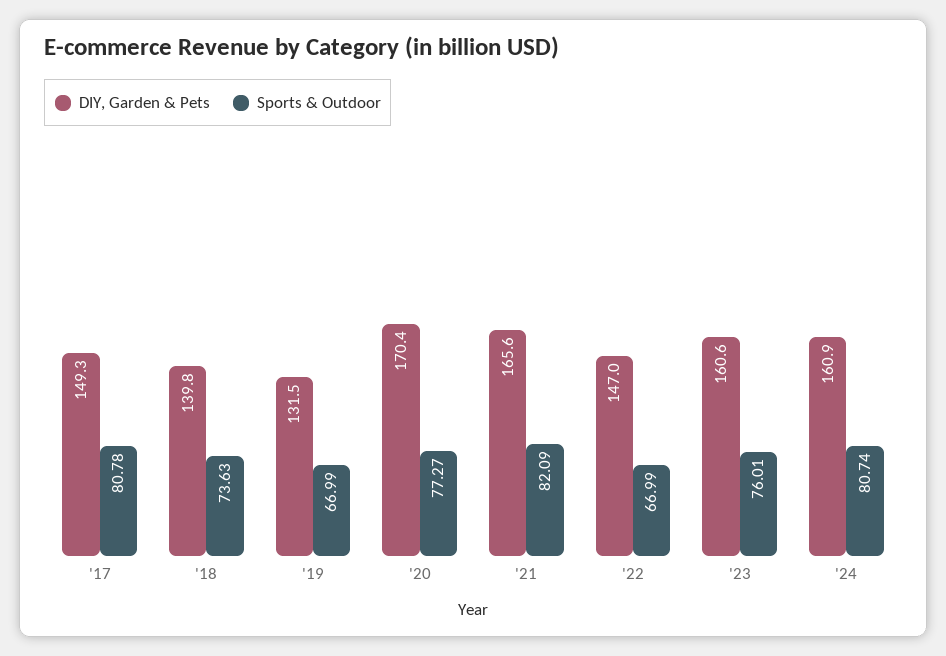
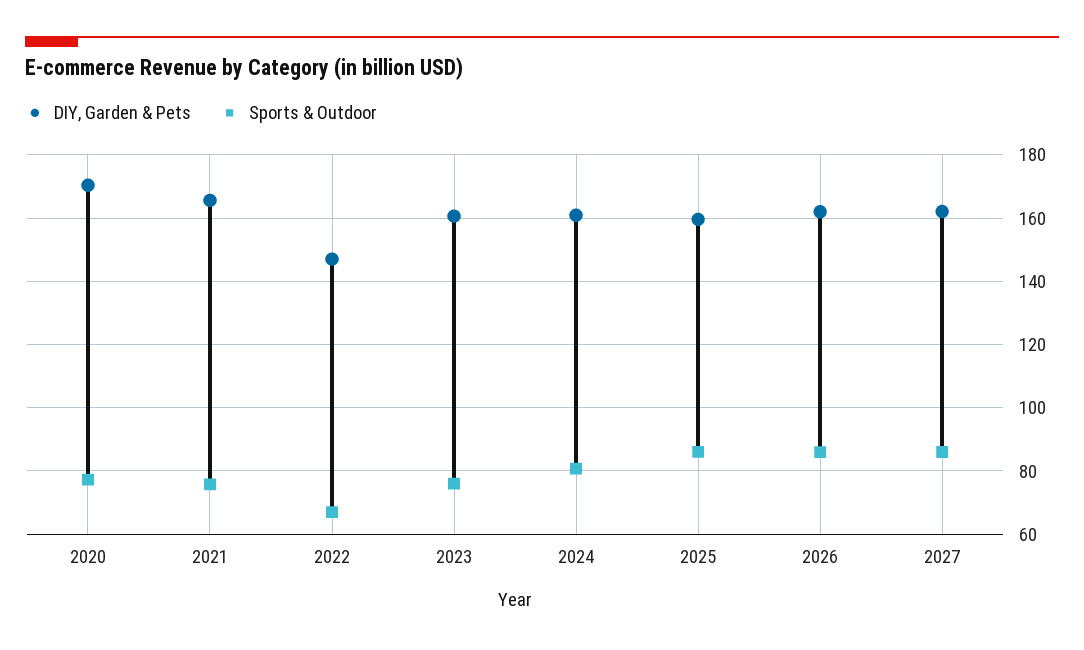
DIY, Garden & Pets, '17: 149.3 -> none
Sports & Outdoor, '17: 80.78 -> none
DIY, Garden & Pets, '18: 139.8 -> none
Sports & Outdoor, '18: 73.63 -> none
DIY, Garden & Pets, '19: 131.5 -> none
Sports & Outdoor, '19: 66.99 -> none
Sports & Outdoor, '21: 82.09 -> 76
DIY, Garden & Pets, 2025: none -> 160
Sports & Outdoor, 2025: none -> 86
DIY, Garden & Pets, 2026: none -> 162
Sports & Outdoor, 2026: none -> 86
DIY, Garden & Pets, 2027: none -> 162
Sports & Outdoor, 2027: none -> 86

